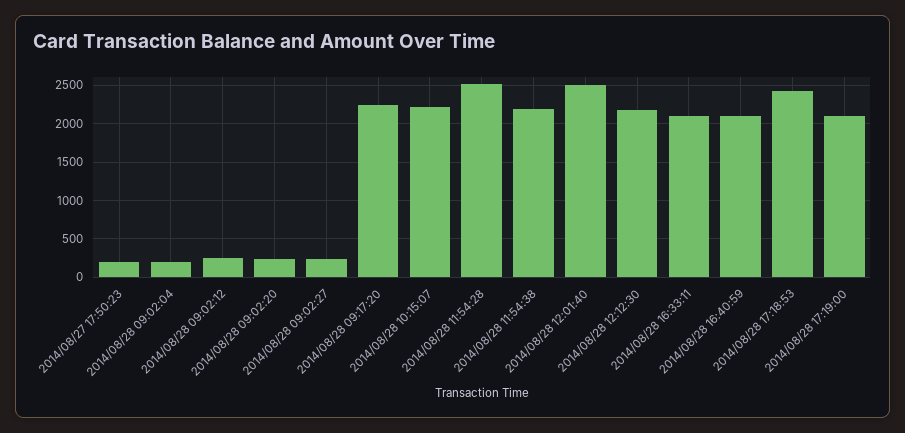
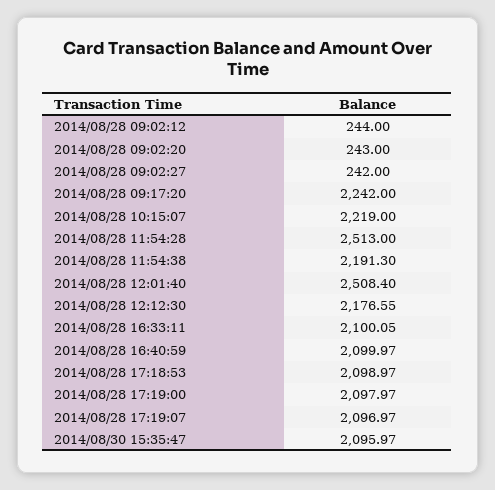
2014/08/27 17:50:23: 200 -> none
2014/08/28 09:02:04: 200 -> none
2014/08/28 17:18:53: 2400 -> 2098.97
2014/08/28 17:19:07: none -> 2096.97
2014/08/30 15:35:47: none -> 2095.97

